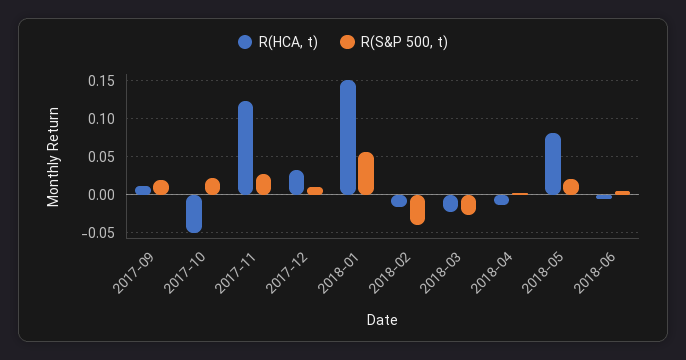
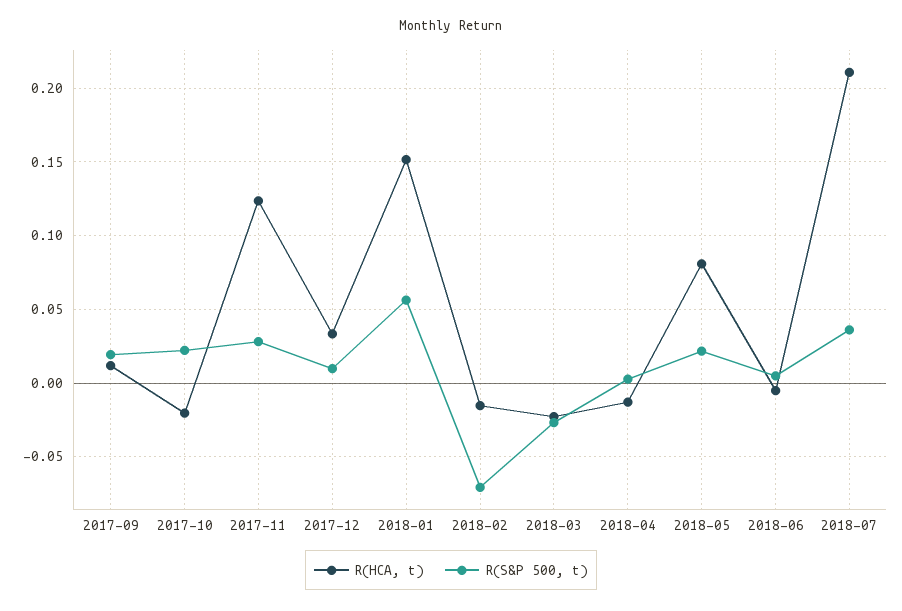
R(HCA, t), 2017-10: -0.05 -> -0.02
R(S&P 500, t), 2018-02: -0.04 -> -0.07
R(HCA, t), 2018-07: none -> 0.21
R(S&P 500, t), 2018-07: none -> 0.035

